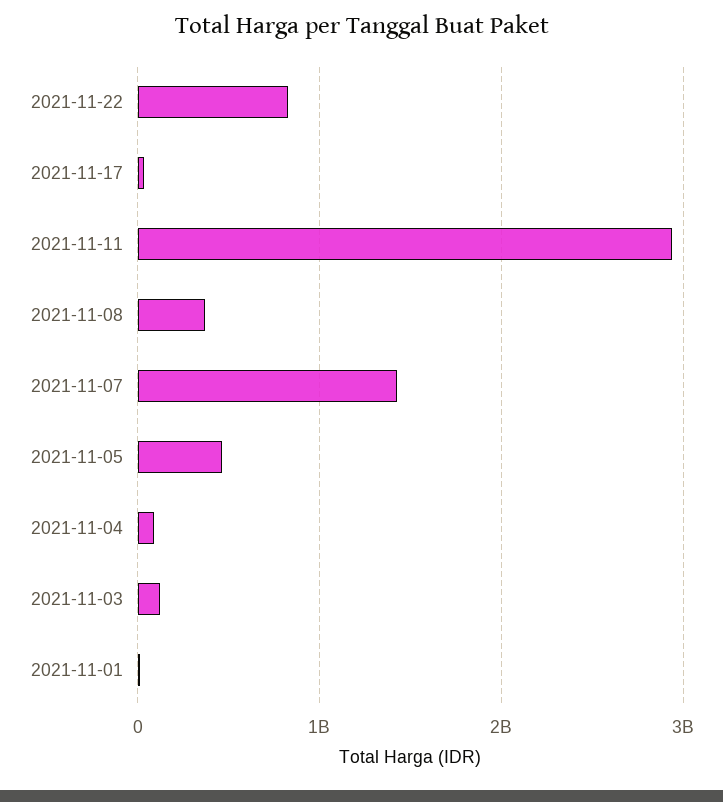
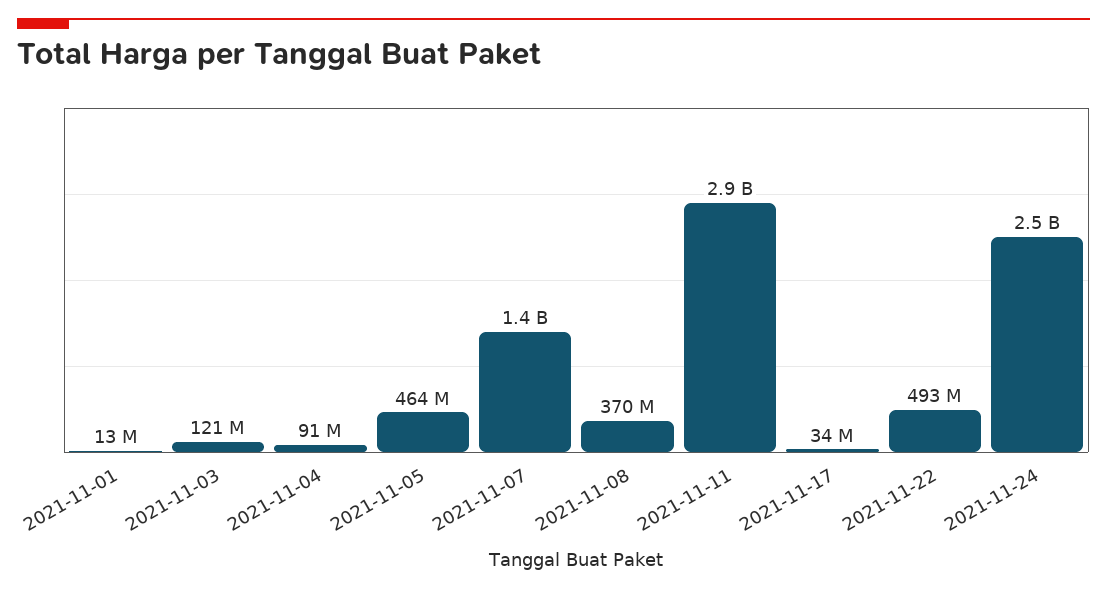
2021-11-22: 800000000 -> 493000000
2021-11-24: none -> 2500000000

